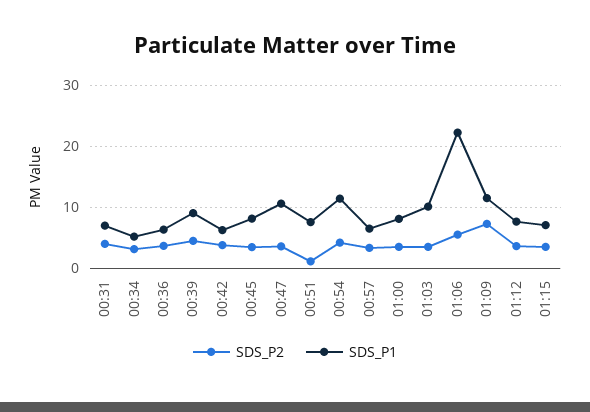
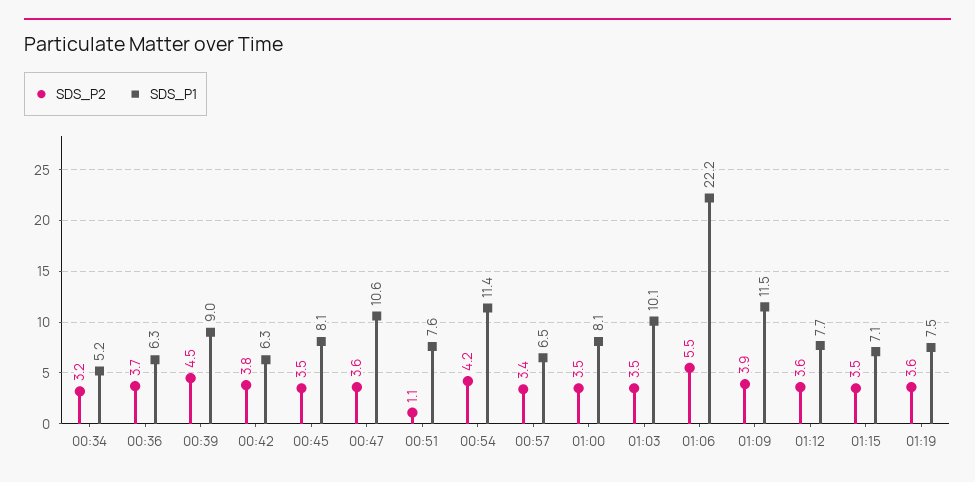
SDS_P2, 00:31: 4 -> none
SDS_P1, 00:31: 7 -> none
SDS_P2, 01:09: 7 -> 3.9
SDS_P2, 01:19: none -> 3.6
SDS_P1, 01:19: none -> 7.5

